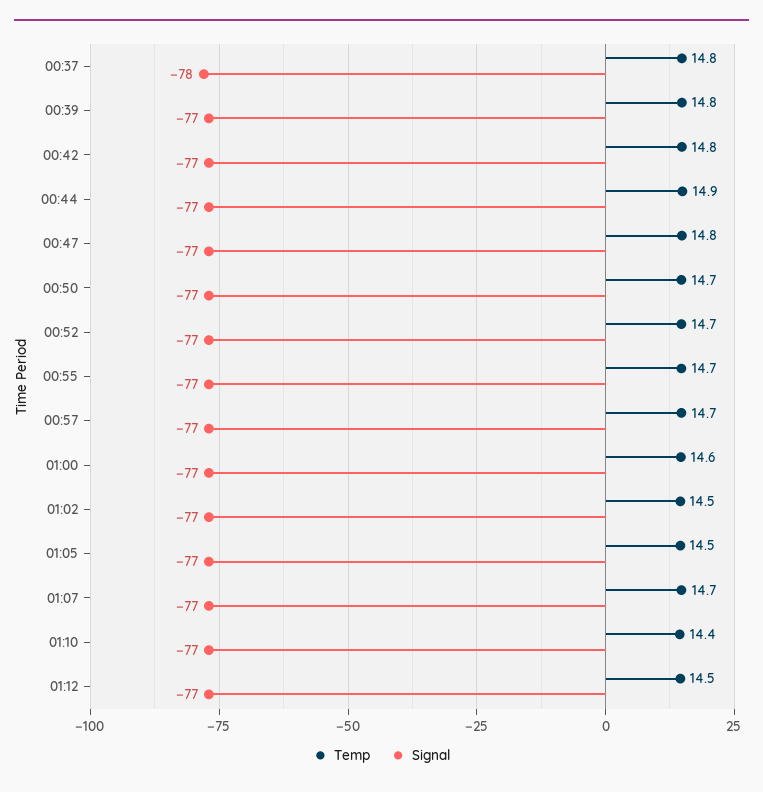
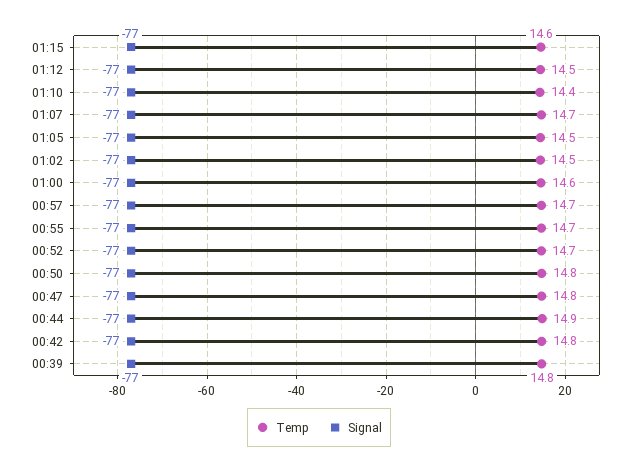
Temp, 00:37: 14.8 -> none
Signal, 00:37: -78 -> none
Temp, 00:50: 14.7 -> 14.8
Temp, 01:15: none -> 14.6
Signal, 01:15: none -> -77

